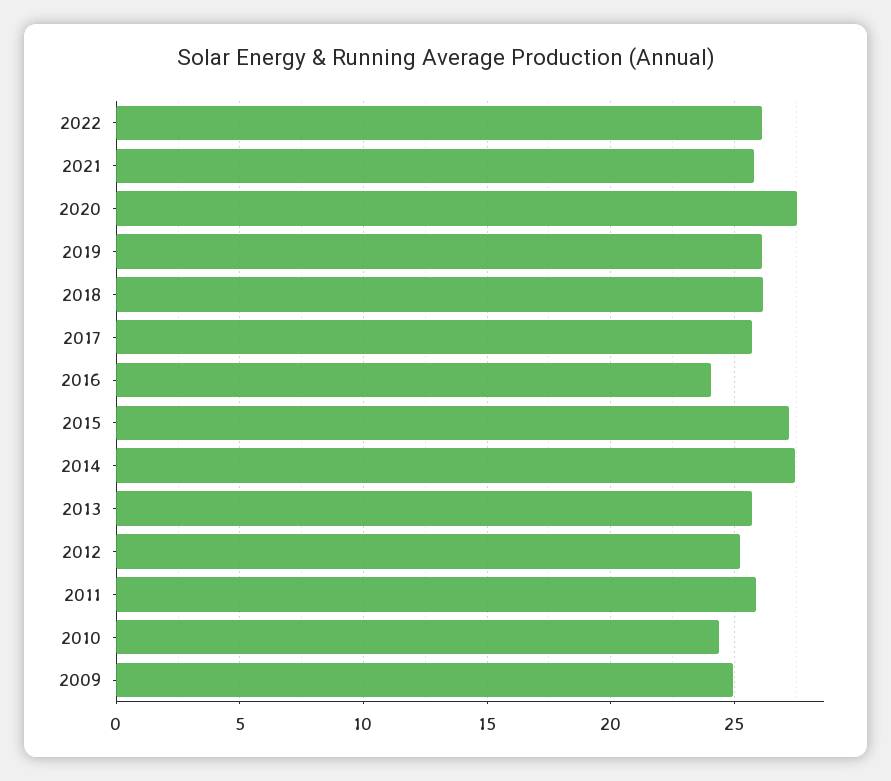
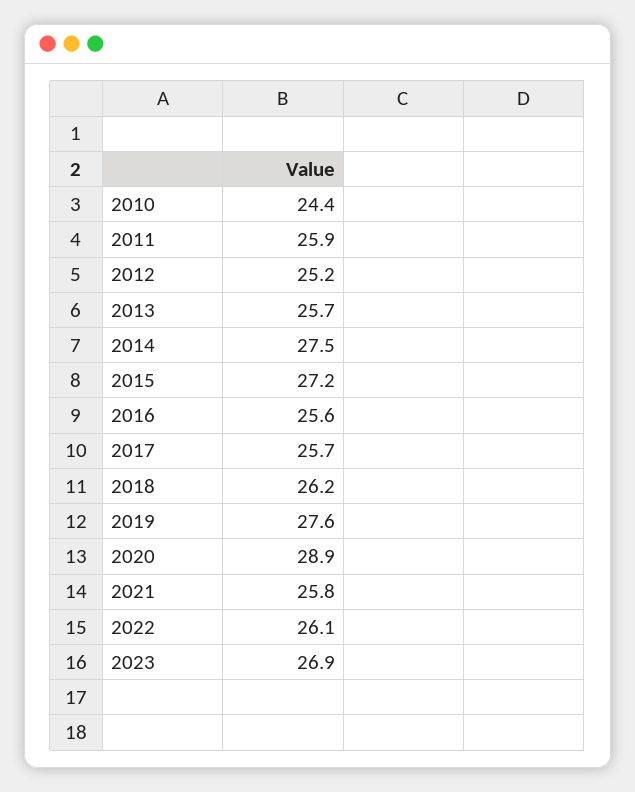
2020: 27.5 -> 28.9
2019: 26 -> 27.6
2016: 24 -> 25.6
2009: 25 -> none
2023: none -> 26.9

